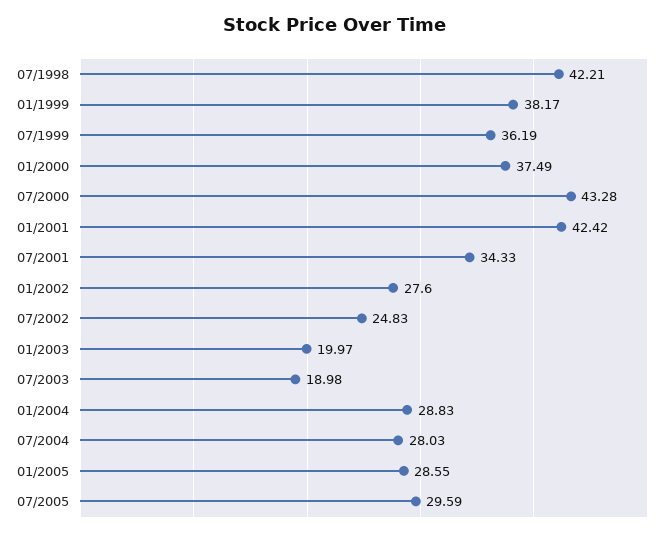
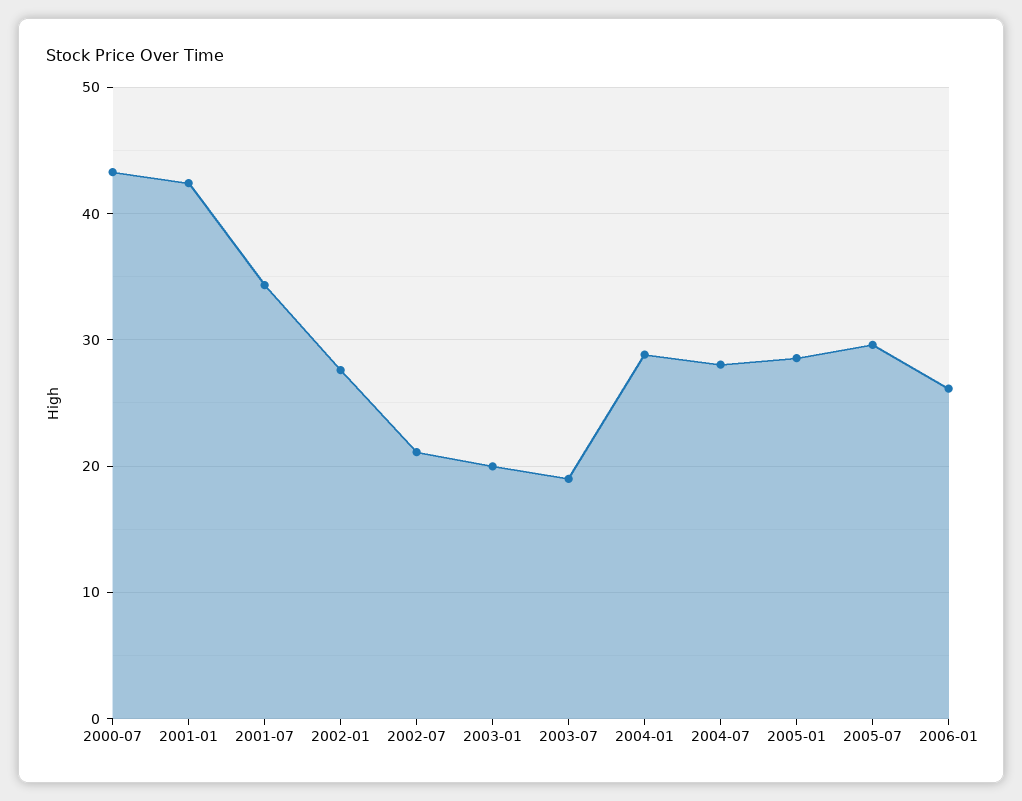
07/1998: 42.21 -> none
01/1999: 38.17 -> none
07/1999: 36.19 -> none
01/2000: 37.49 -> none
07/2002: 24.83 -> 21
2006-01: none -> 26

